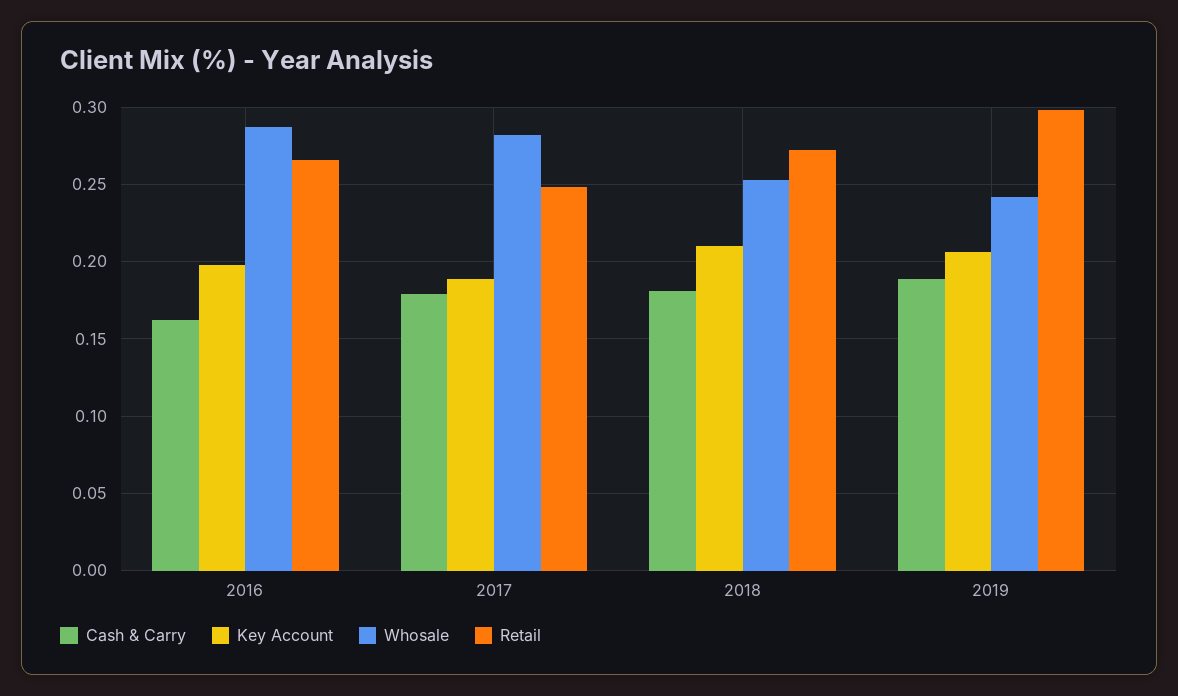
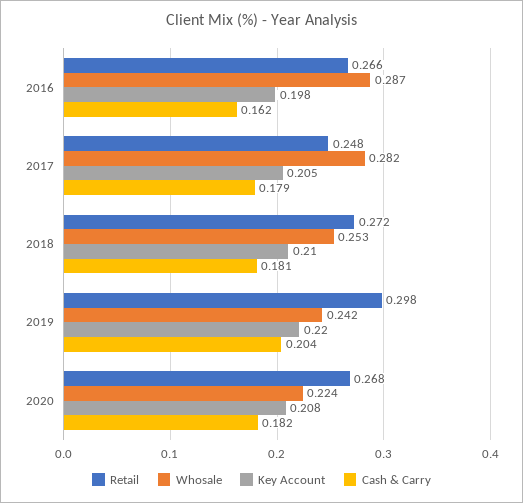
Key Account, 2017: 0.19 -> 0.205
Cash & Carry, 2019: 0.19 -> 0.204
Key Account, 2019: 0.205 -> 0.22
Retail, 2020: none -> 0.268
Whosale, 2020: none -> 0.224
Key Account, 2020: none -> 0.208
Cash & Carry, 2020: none -> 0.182

